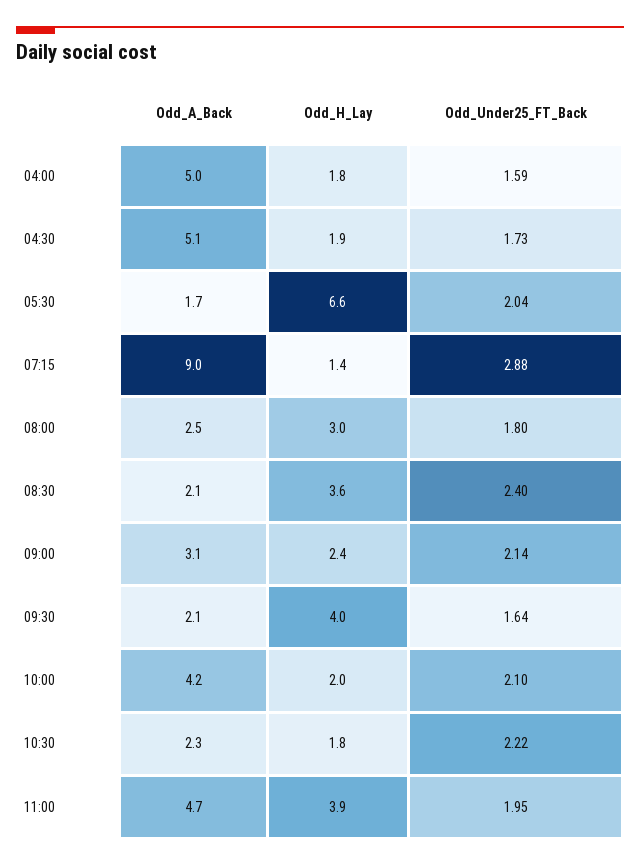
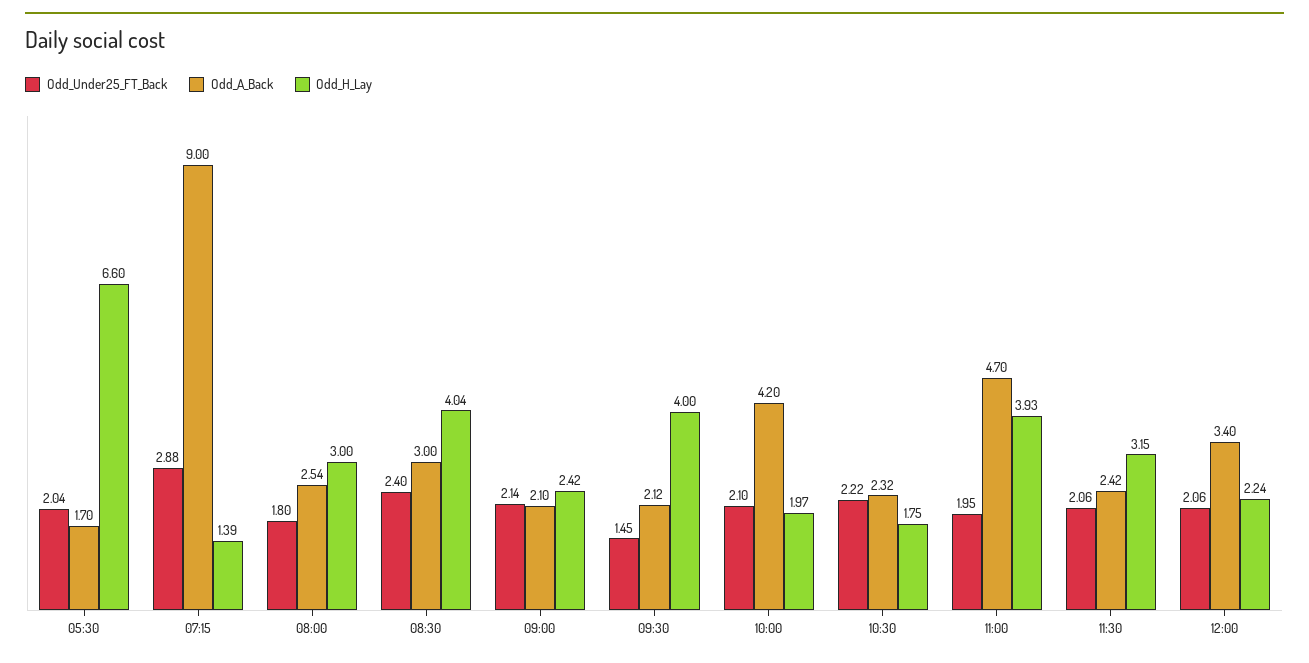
Odd_A_Back, 04:00: 5 -> none
Odd_H_Lay, 04:00: 1.8 -> none
Odd_Under25_FT_Back, 04:00: 1.59 -> none
Odd_A_Back, 04:30: 5.1 -> none
Odd_H_Lay, 04:30: 1.9 -> none
Odd_Under25_FT_Back, 04:30: 1.73 -> none
Odd_A_Back, 08:30: 2.1 -> 3
Odd_H_Lay, 08:30: 3.6 -> 4.04
Odd_A_Back, 09:00: 3.1 -> 2.1
Odd_Under25_FT_Back, 09:30: 1.64 -> 1.45
Odd_Under25_FT_Back, 11:30: none -> 2.06
Odd_A_Back, 11:30: none -> 2.42
Odd_H_Lay, 11:30: none -> 3.15
Odd_Under25_FT_Back, 12:00: none -> 2.06
Odd_A_Back, 12:00: none -> 3.4
Odd_H_Lay, 12:00: none -> 2.24

